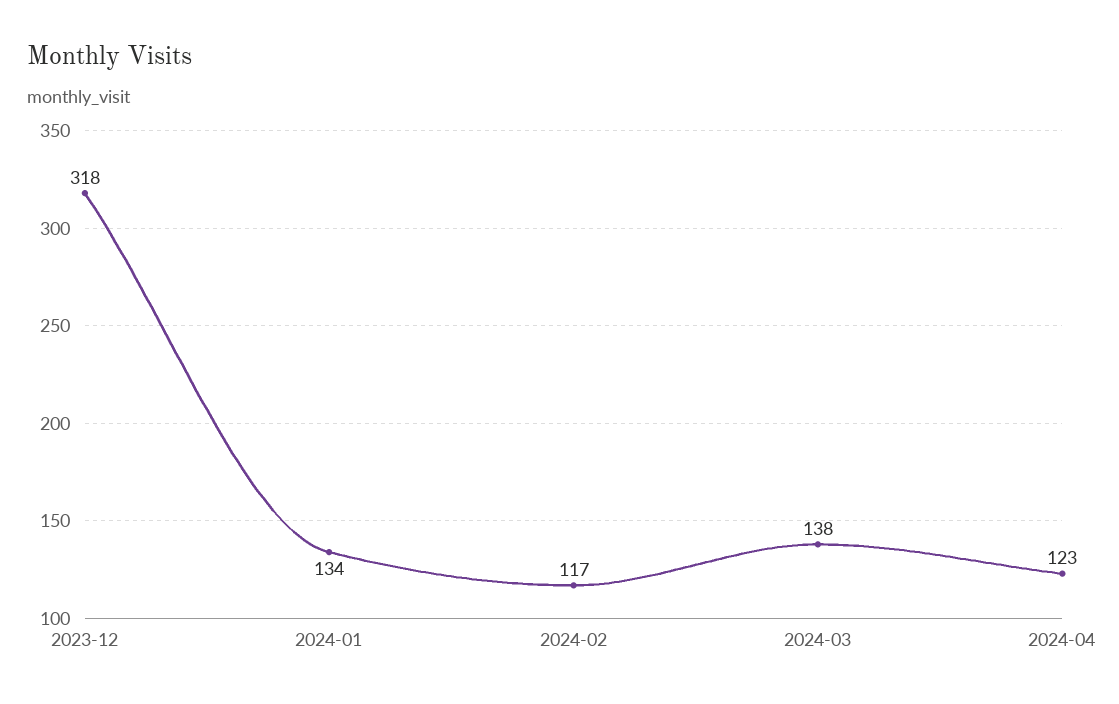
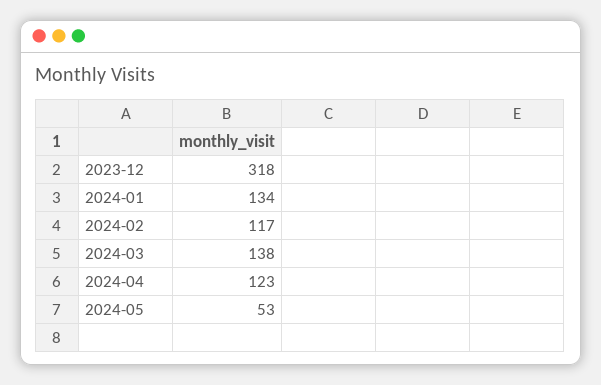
2024-05: none -> 53

